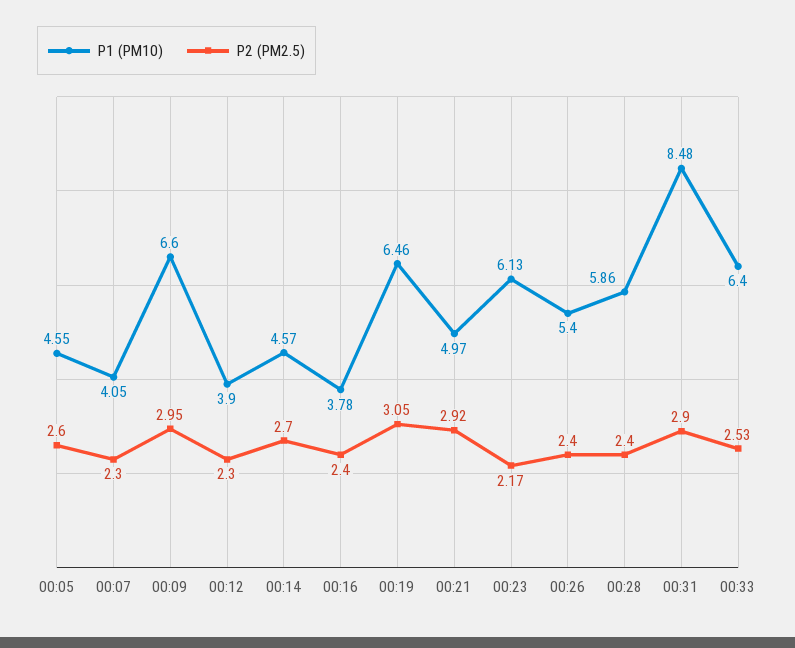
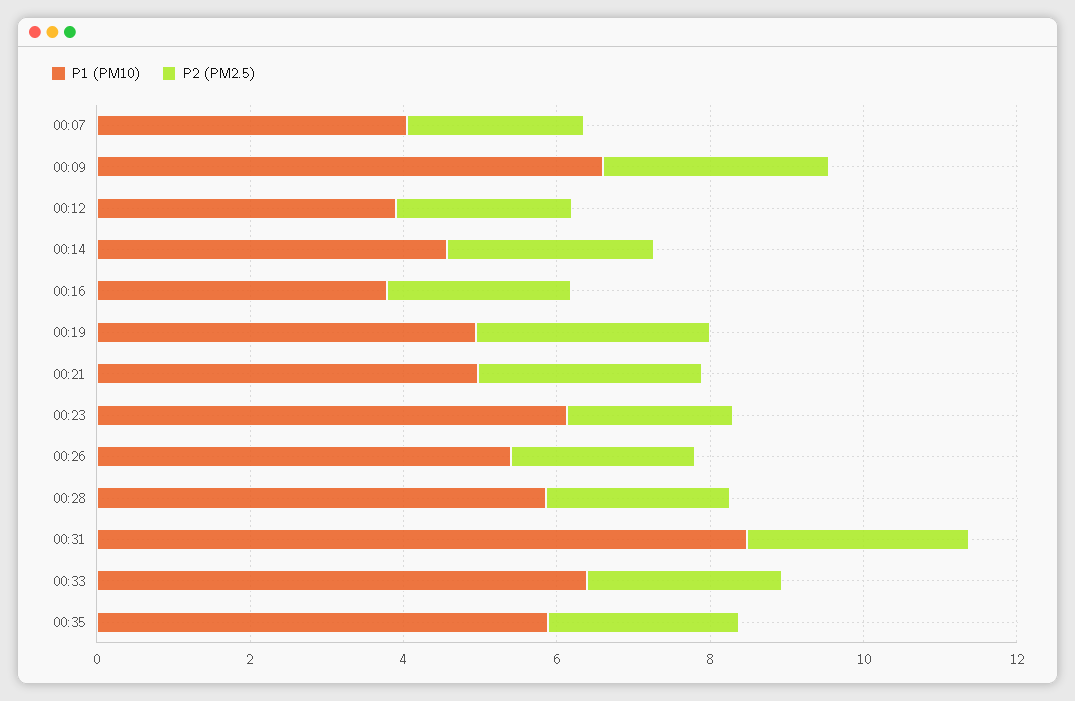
P1 (PM10), 00:05: 4.55 -> none
P2 (PM2.5), 00:05: 2.6 -> none
P1 (PM10), 00:19: 6.46 -> 5
P1 (PM10), 00:35: none -> 6
P2 (PM2.5), 00:35: none -> 2.5

